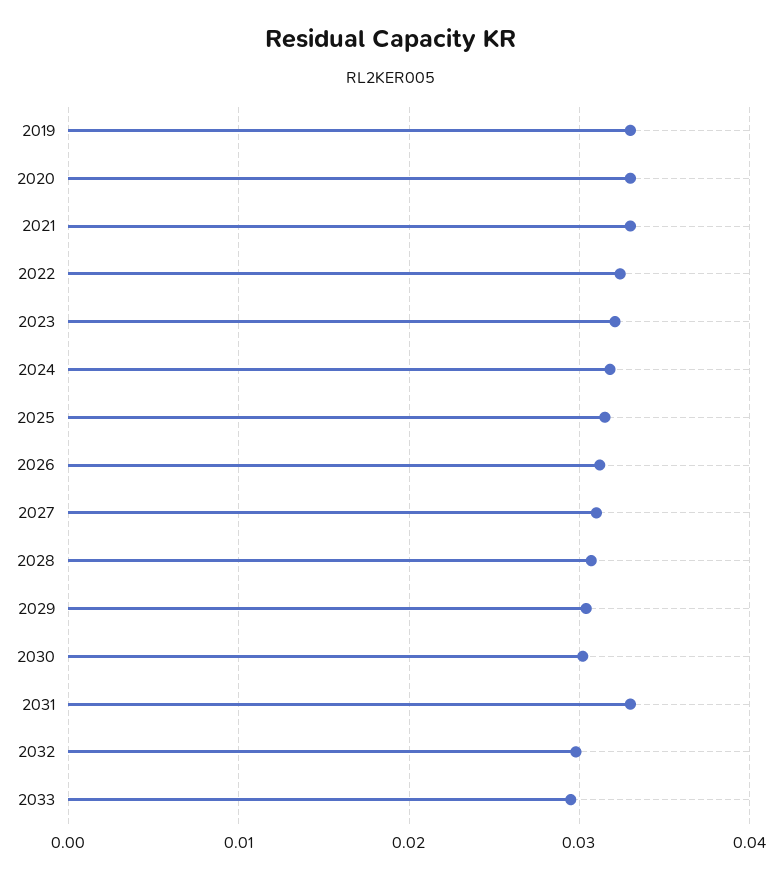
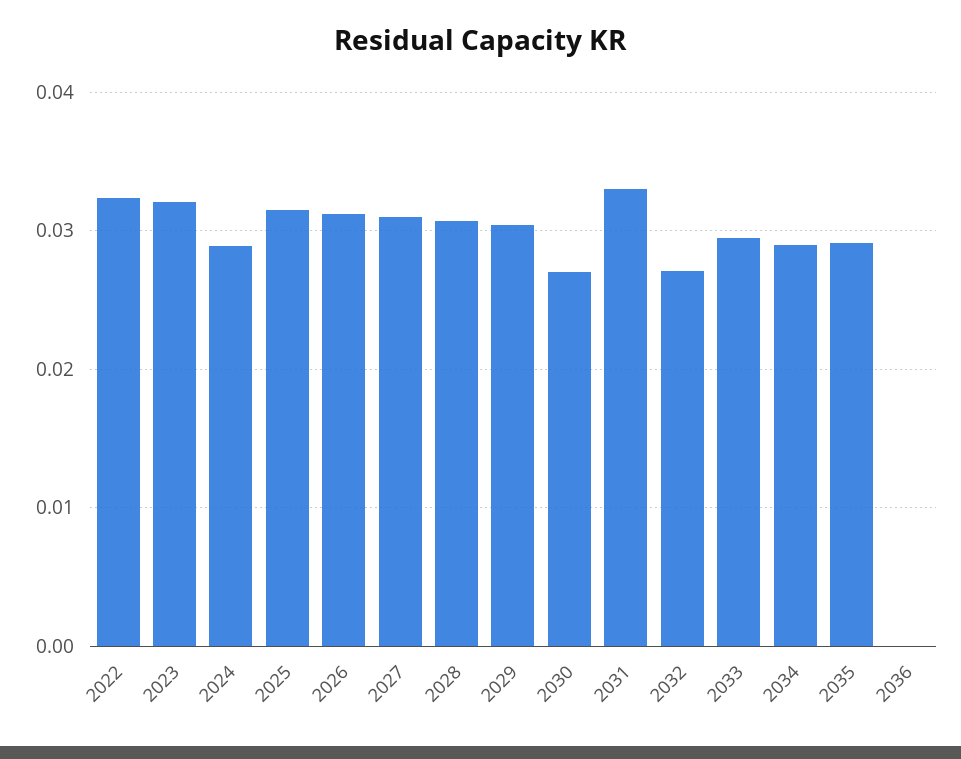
2019: 0.033 -> none
2020: 0.033 -> none
2021: 0.033 -> none
2024: 0.032 -> 0.029
2030: 0.03 -> 0.027
2032: 0.03 -> 0.027
2034: none -> 0.029
2035: none -> 0.029
2036: none -> 0

